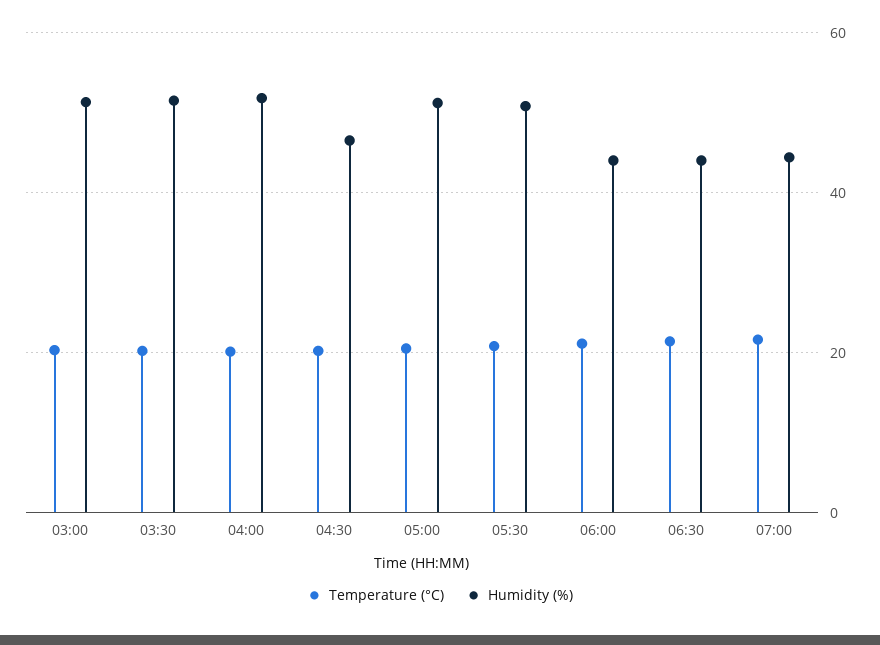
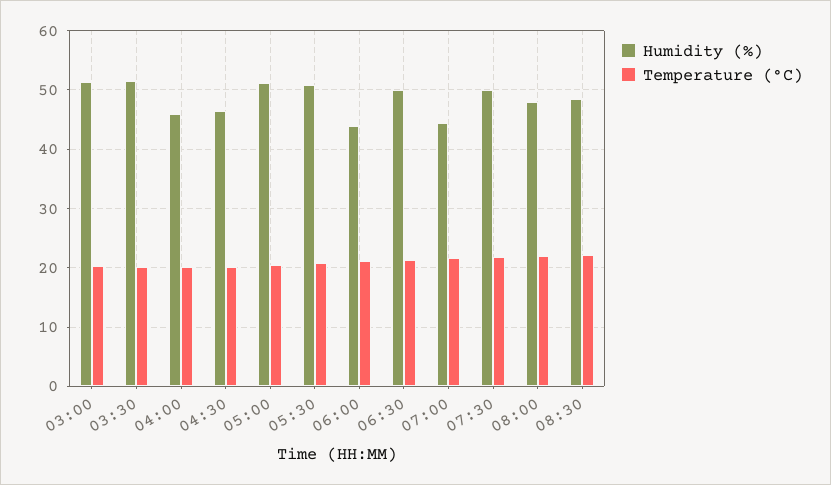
Humidity (%), 04:00: 52 -> 46
Humidity (%), 06:30: 44 -> 50
Humidity (%), 07:30: none -> 50
Temperature (°C), 07:30: none -> 22
Humidity (%), 08:00: none -> 48
Temperature (°C), 08:00: none -> 22
Humidity (%), 08:30: none -> 48
Temperature (°C), 08:30: none -> 22

